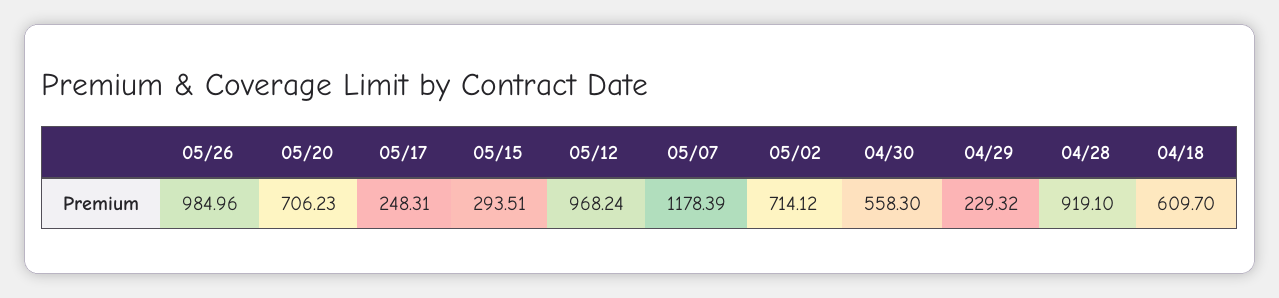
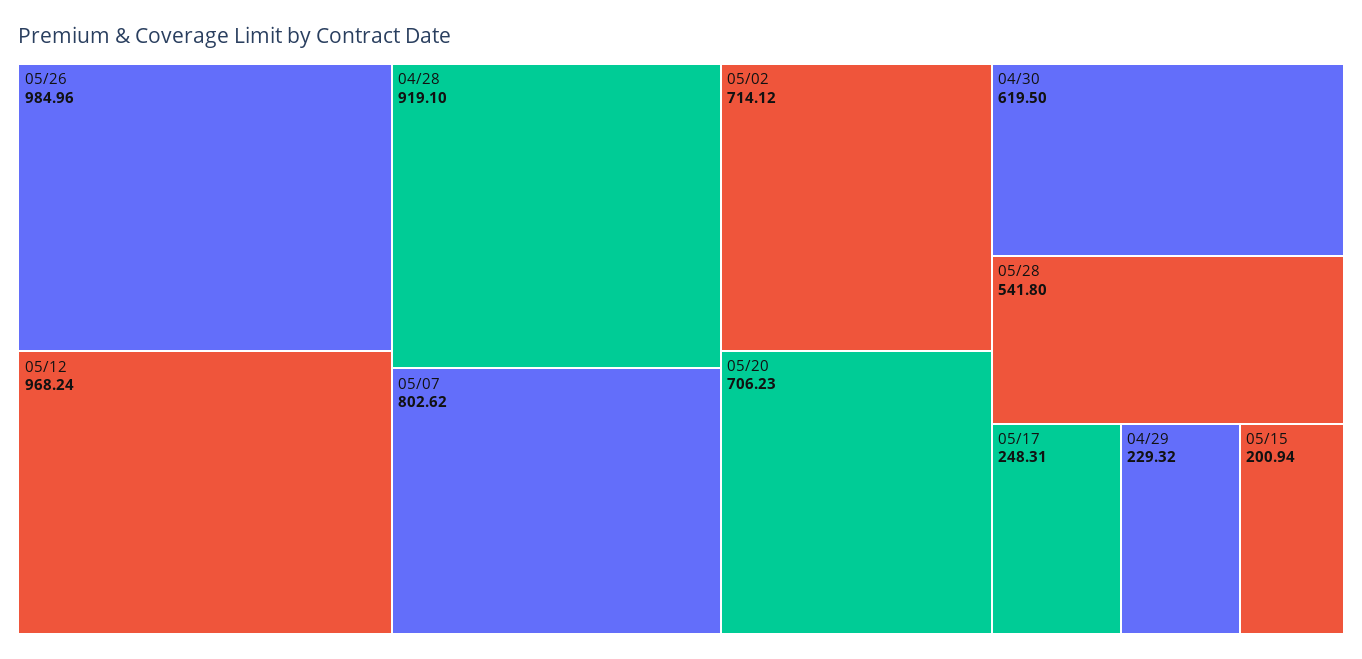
05/15: 293.51 -> 200.94
05/07: 1178.39 -> 802.62
04/30: 558.3 -> 619.5
04/18: 609.7 -> none
05/28: none -> 541.8

